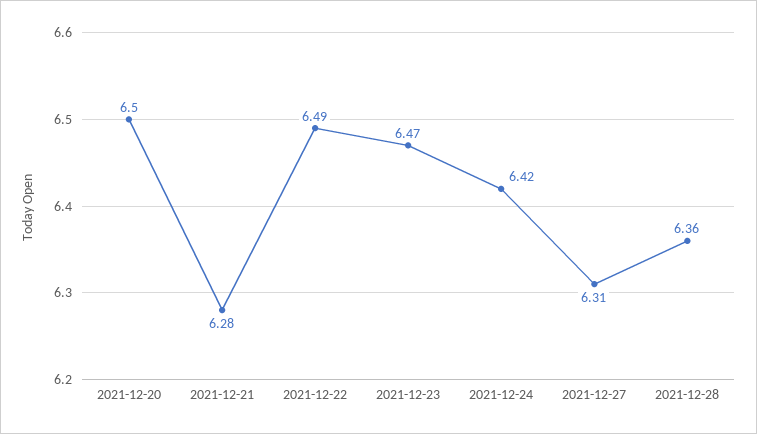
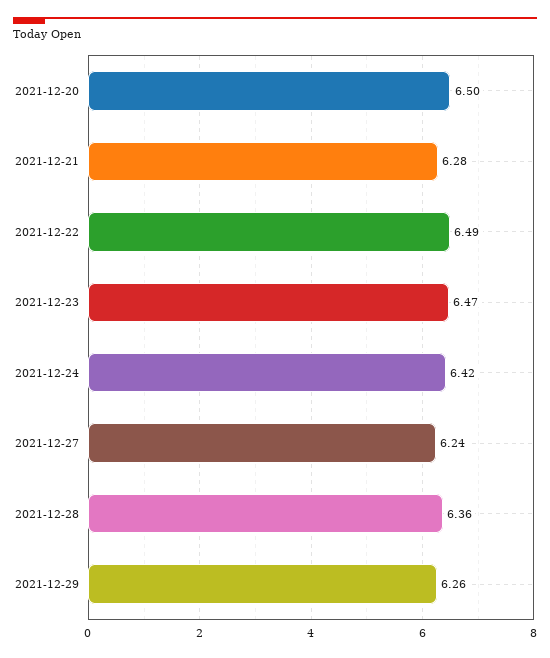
2021-12-27: 6.31 -> 6.24
2021-12-29: none -> 6.26

